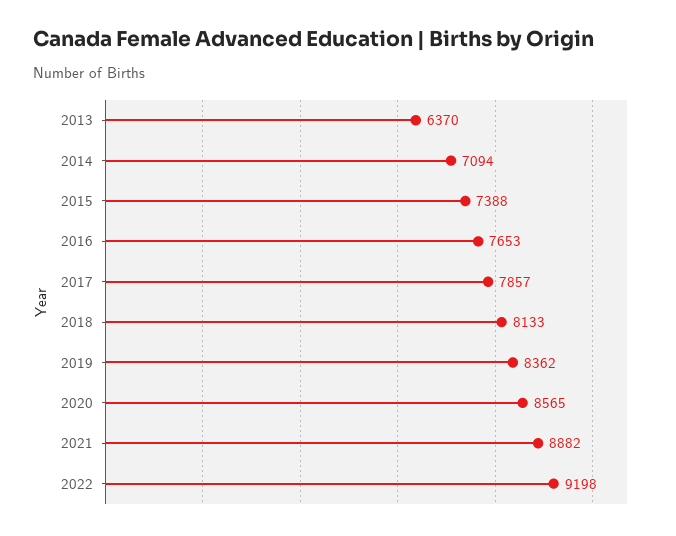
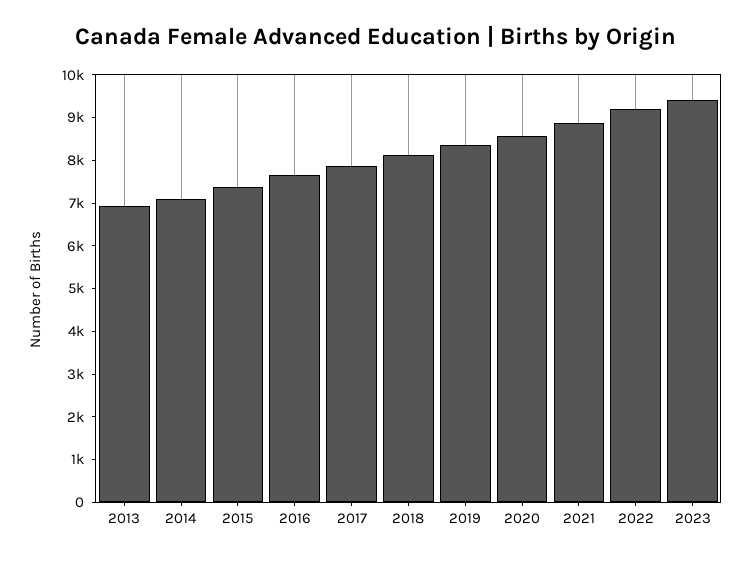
2013: 6370 -> 7000
2023: none -> 9400

